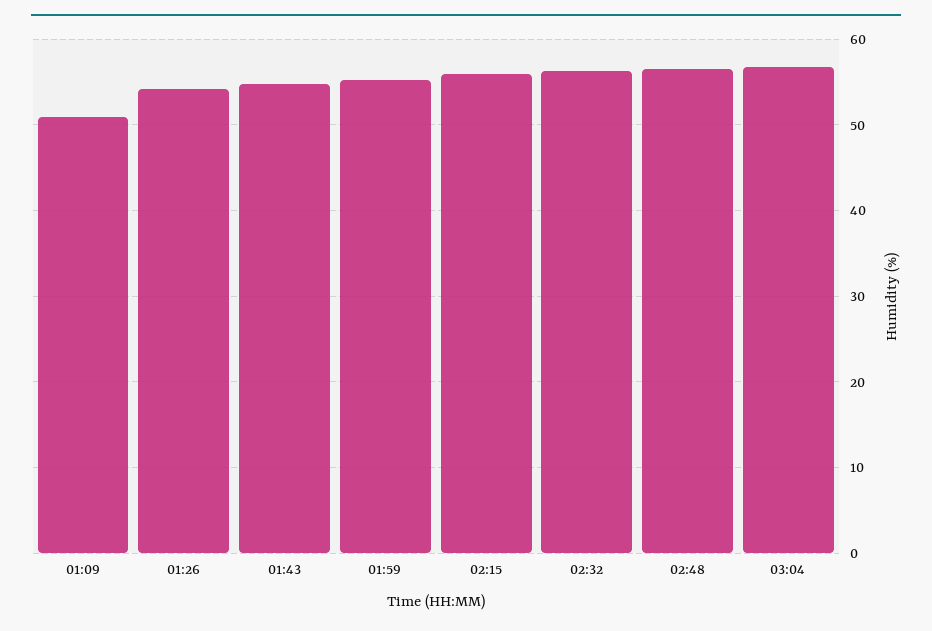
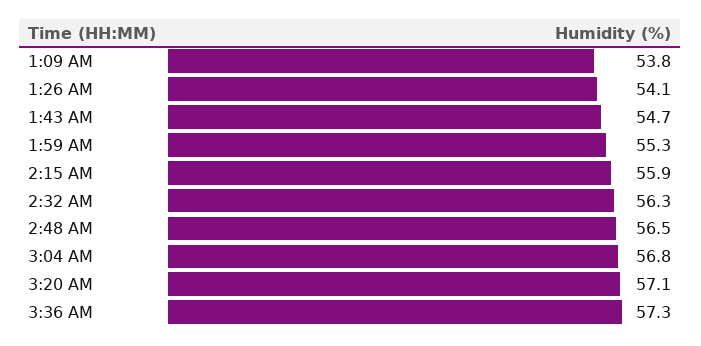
01:09: 51 -> 53.8
3:20 AM: none -> 57.1
3:36 AM: none -> 57.3

